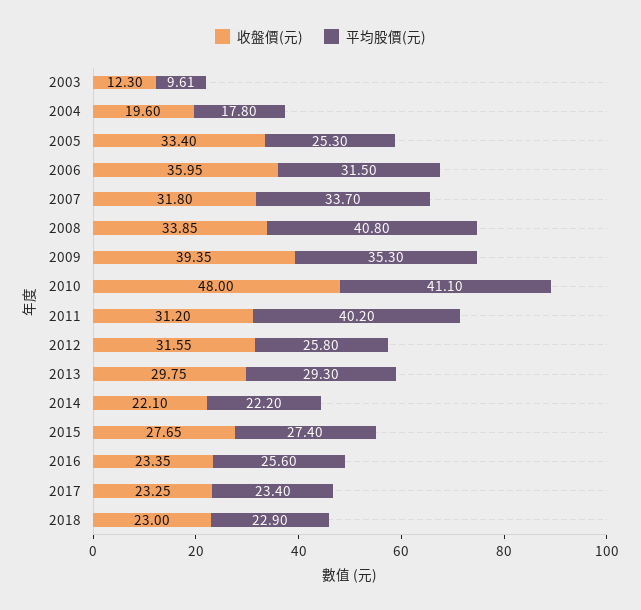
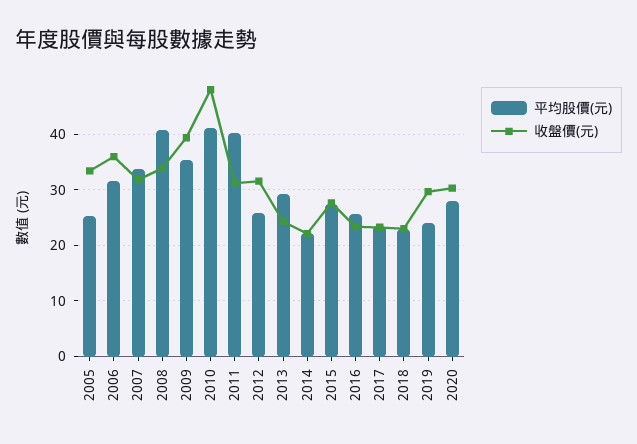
收盤價(元), 2003: 12.3 -> none
平均股價(元), 2003: 9.61 -> none
收盤價(元), 2004: 19.6 -> none
平均股價(元), 2004: 17.8 -> none
收盤價(元), 2013: 29.75 -> 24
平均股價(元), 2019: none -> 24
收盤價(元), 2019: none -> 30
平均股價(元), 2020: none -> 28
收盤價(元), 2020: none -> 30

